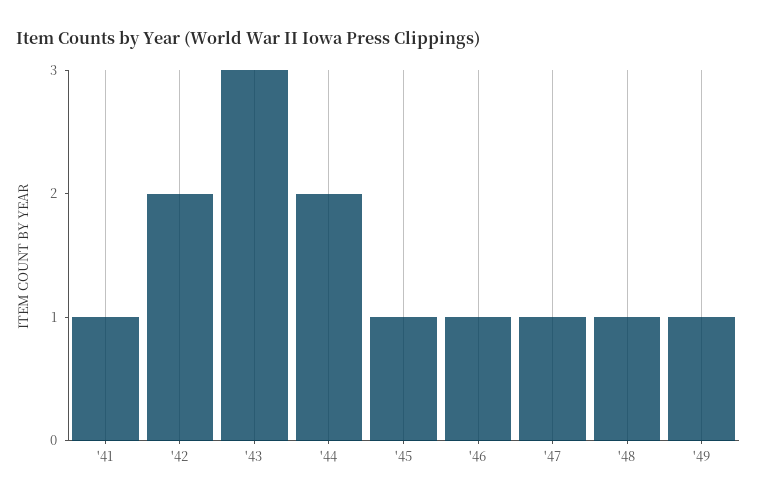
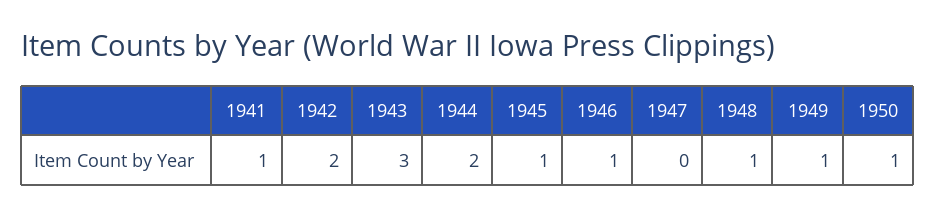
'47: 1 -> 0
1950: none -> 1

